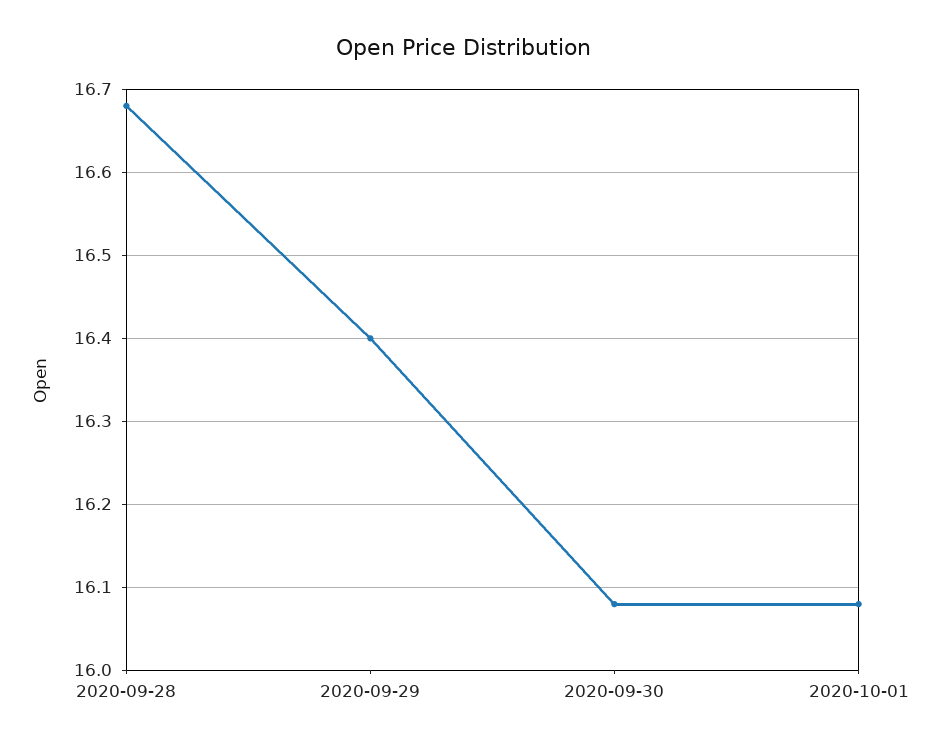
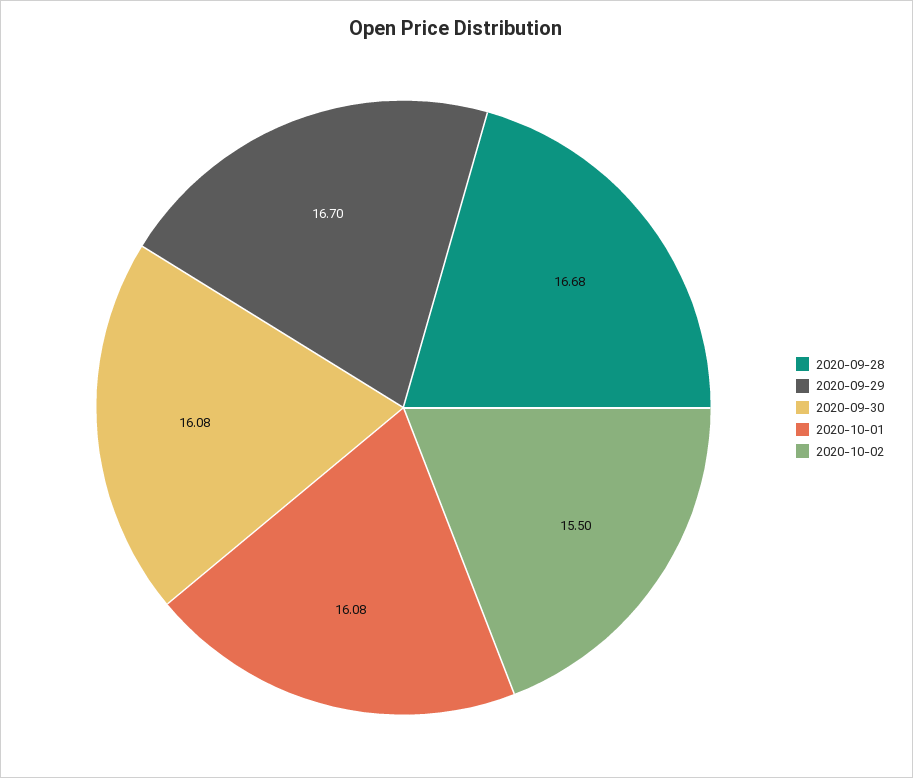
2020-09-29: 16.4 -> 16.7
2020-10-02: none -> 15.5

